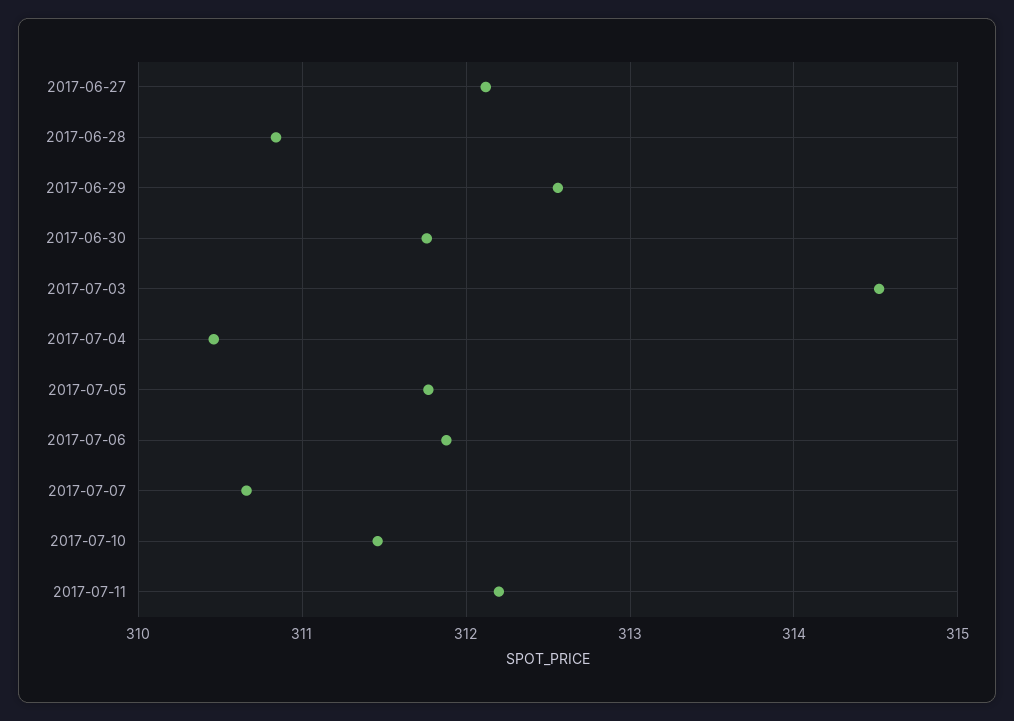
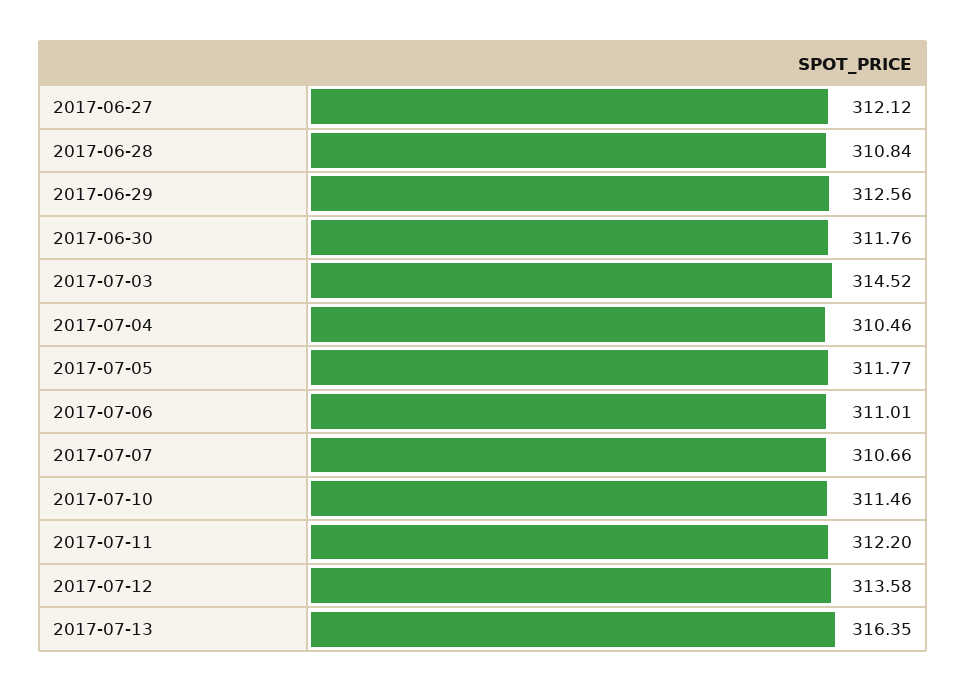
2017-07-06: 311.9 -> 311.01
2017-07-12: none -> 313.58
2017-07-13: none -> 316.35

